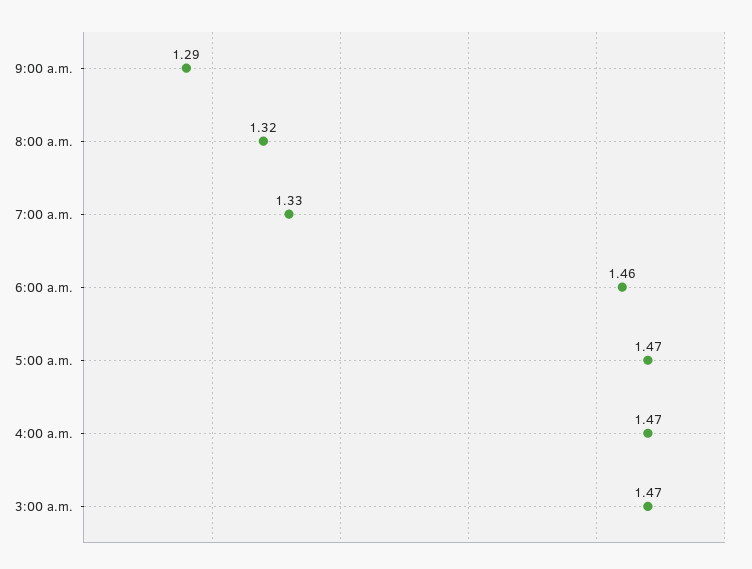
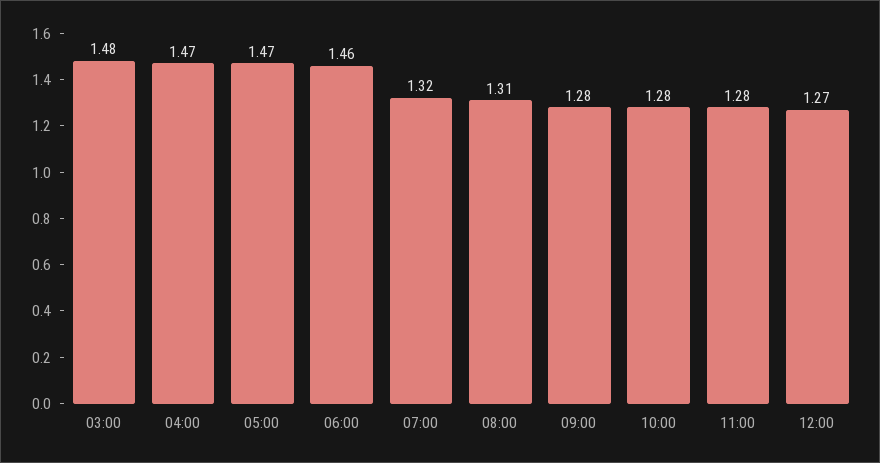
9:00 a.m.: 1.29 -> 1.28
8:00 a.m.: 1.32 -> 1.31
7:00 a.m.: 1.33 -> 1.32
3:00 a.m.: 1.47 -> 1.48
10:00: none -> 1.28
11:00: none -> 1.28
12:00: none -> 1.27

